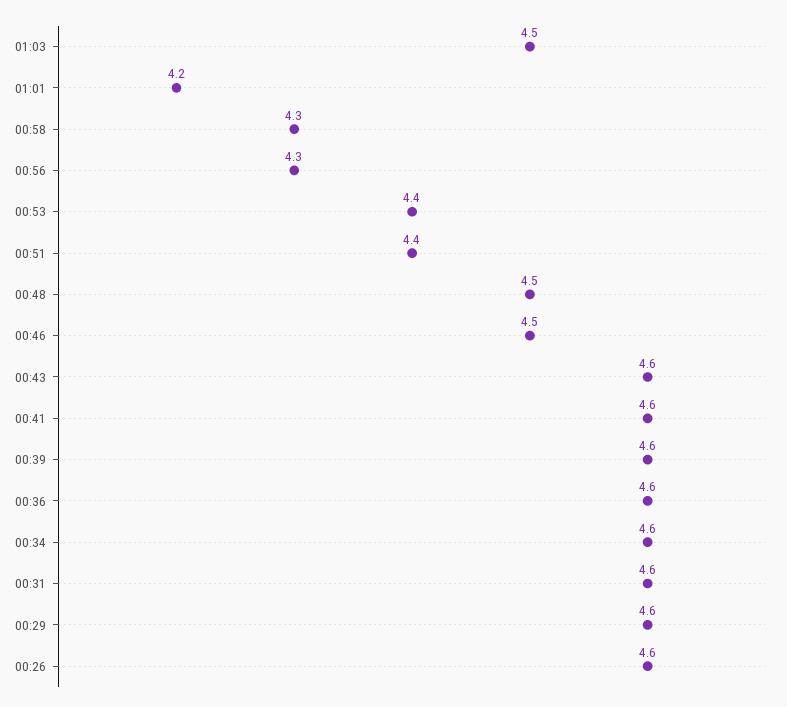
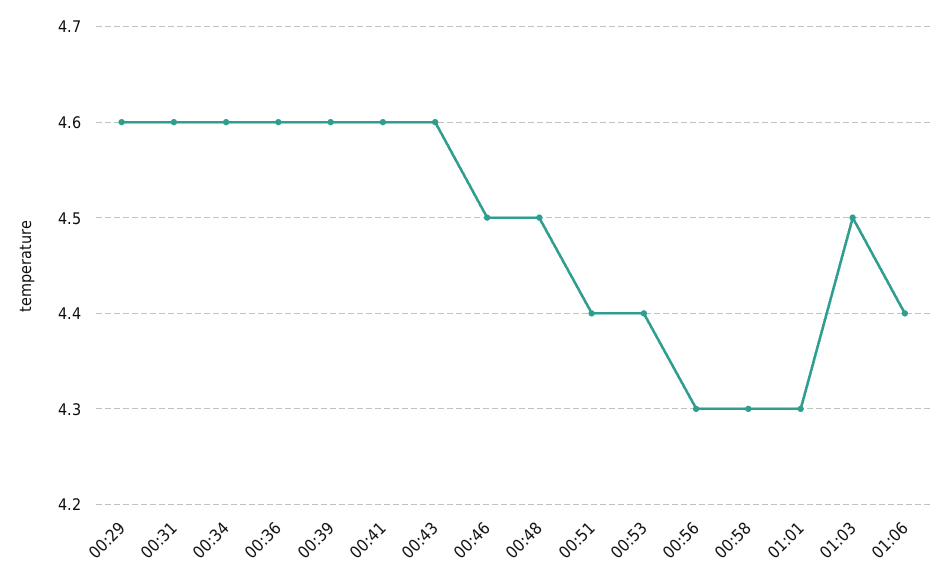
01:01: 4.2 -> 4.3
00:26: 4.6 -> none
01:06: none -> 4.4

